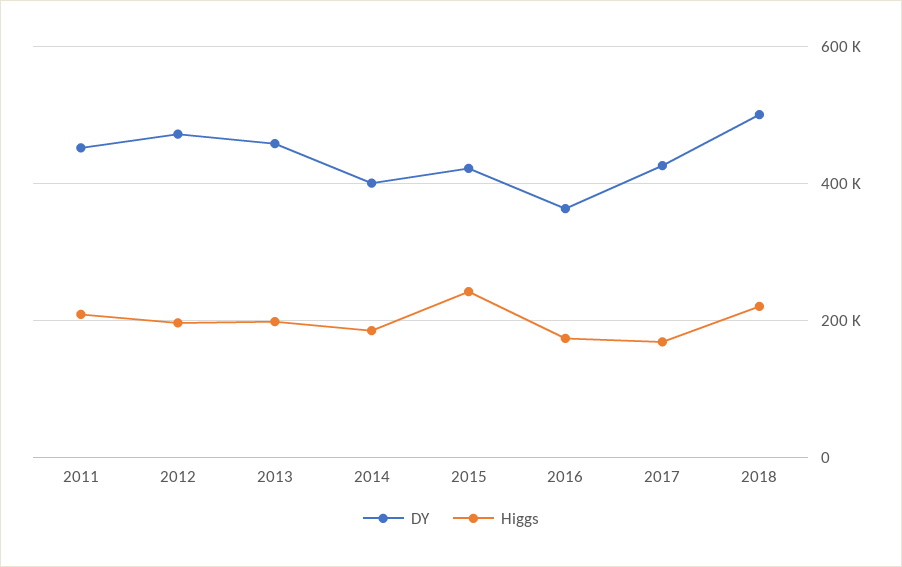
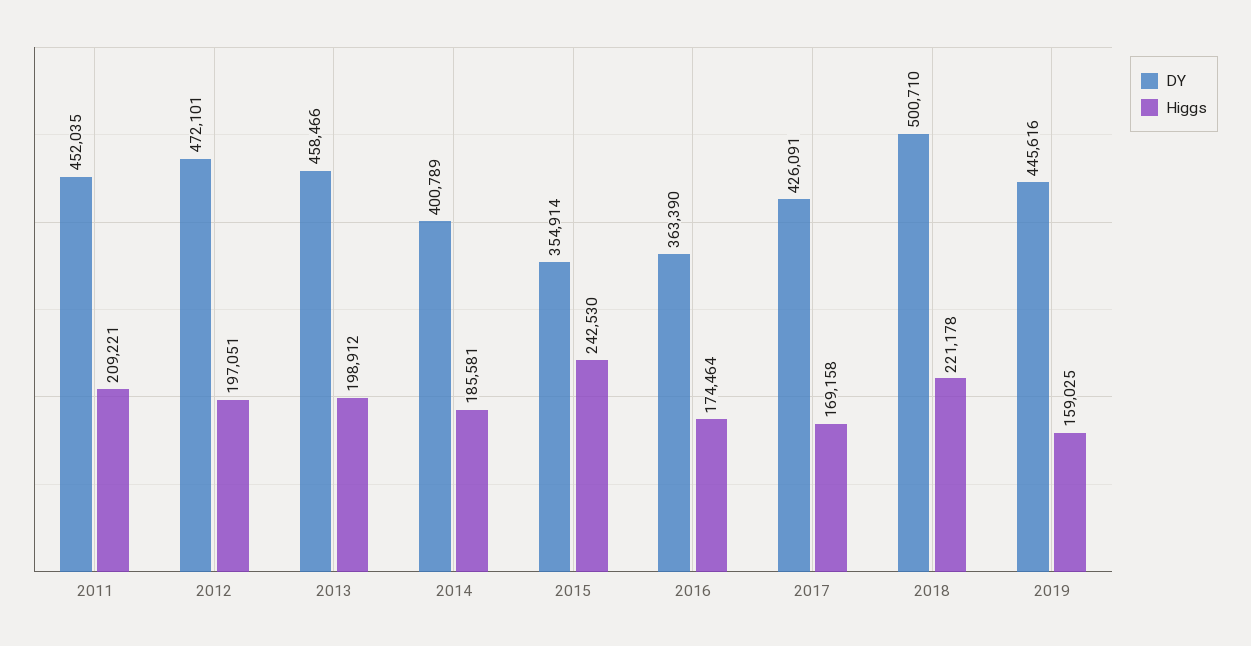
DY, 2015: 420000 -> 354914
DY, 2019: none -> 445616
Higgs, 2019: none -> 159025

